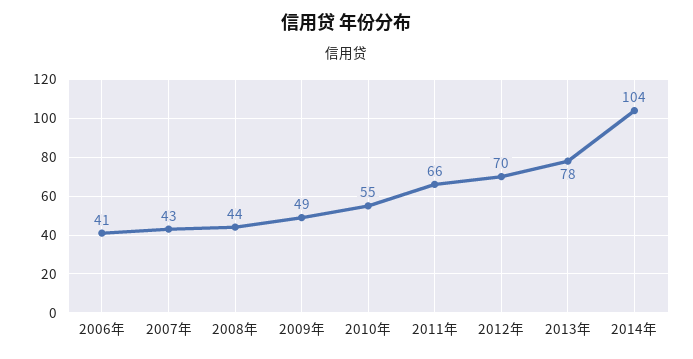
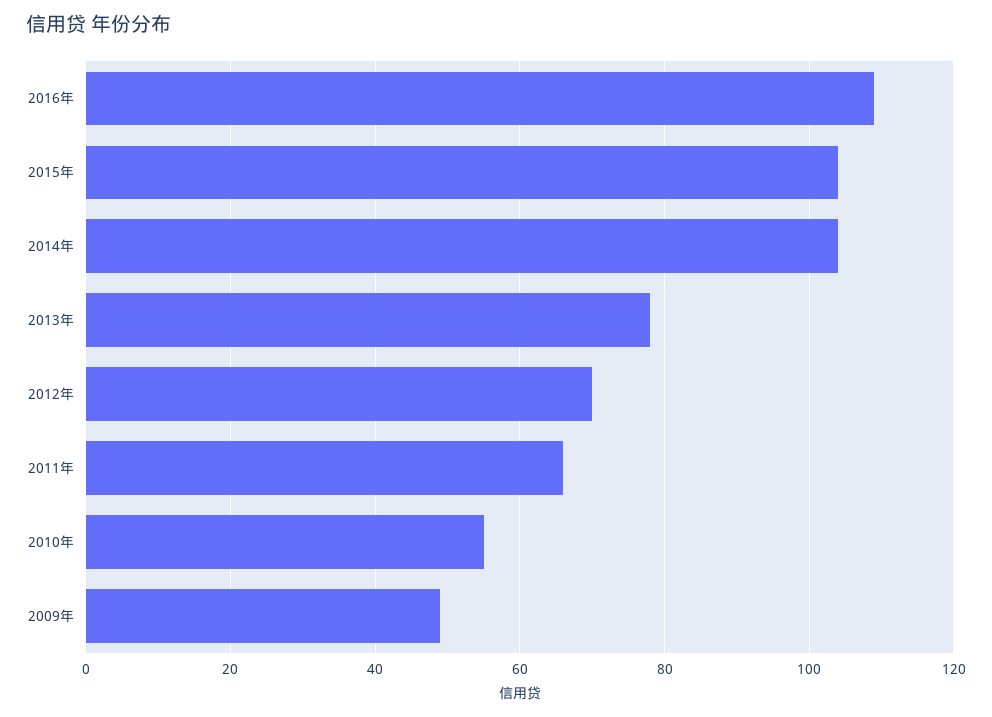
2006年: 41 -> none
2007年: 43 -> none
2008年: 44 -> none
2016年: none -> 110
2015年: none -> 105

